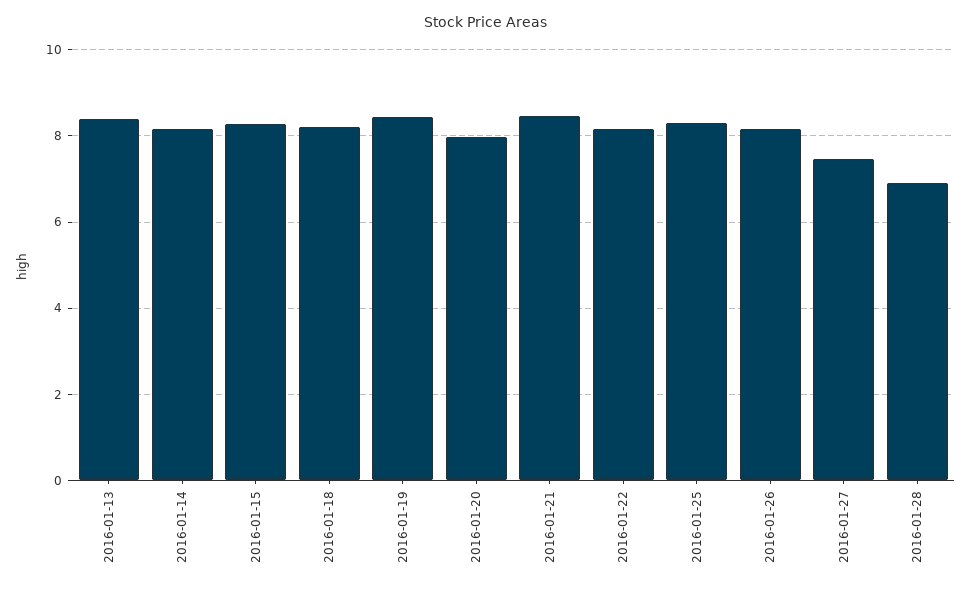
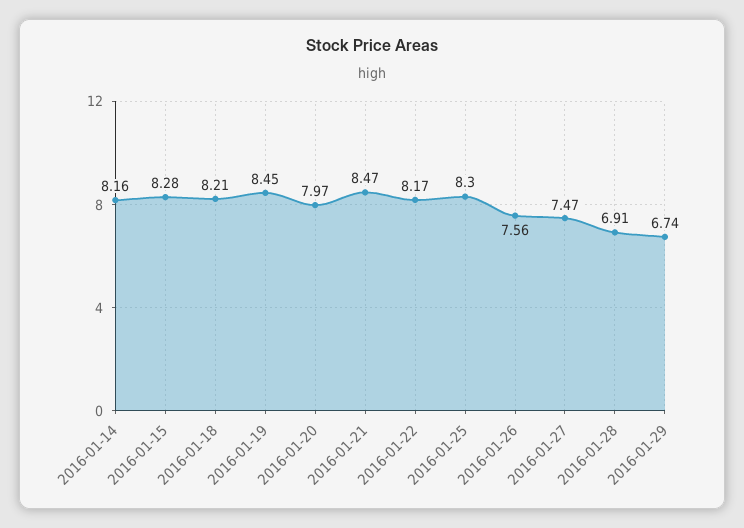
2016-01-13: 8.4 -> none
2016-01-26: 8.2 -> 7.56
2016-01-29: none -> 6.74

